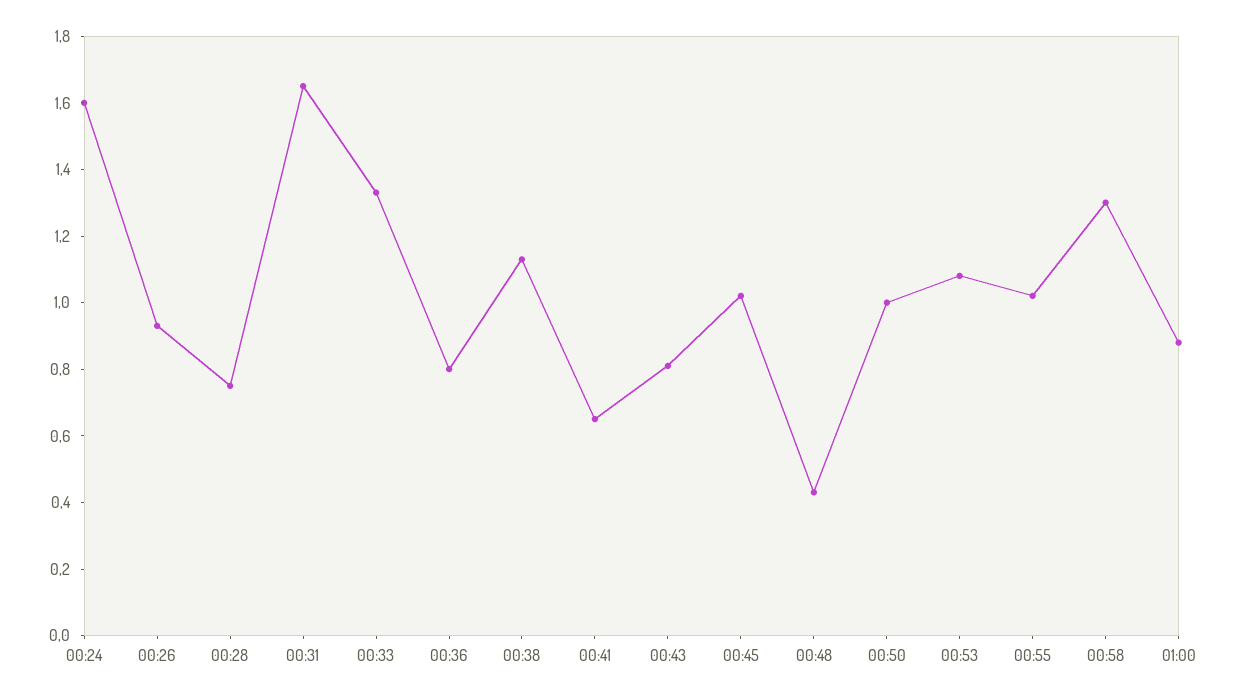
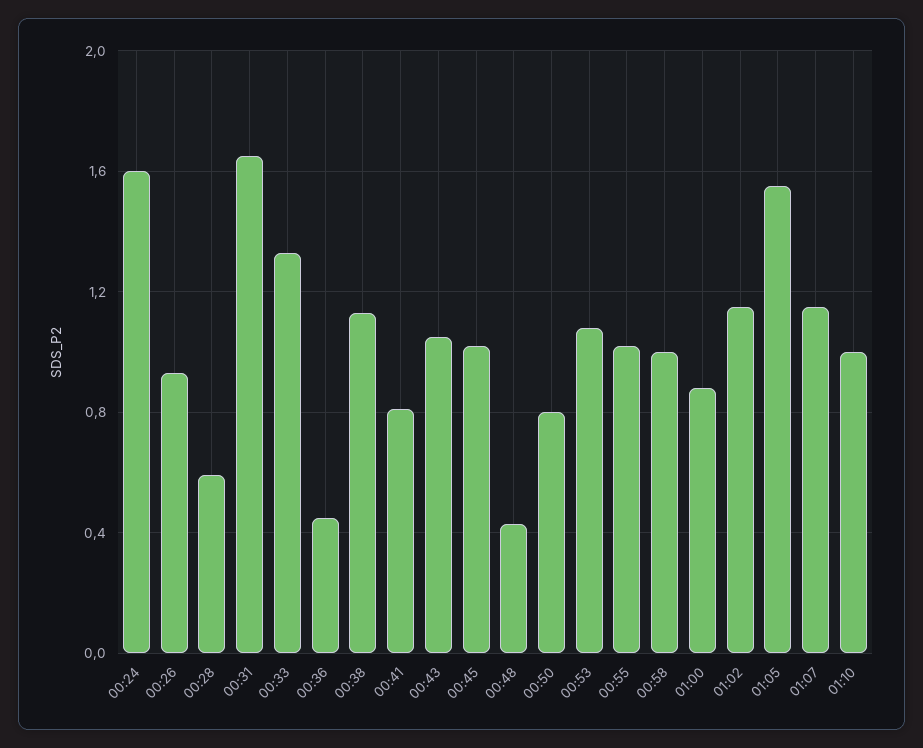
00:28: 0.75 -> 0.6
00:36: 0.8 -> 0.45
00:41: 0.65 -> 0.8
00:43: 0.8 -> 1.05
00:50: 1 -> 0.8
00:58: 1.3 -> 1
01:02: none -> 1.15
01:05: none -> 1.55
01:07: none -> 1.15
01:10: none -> 1

